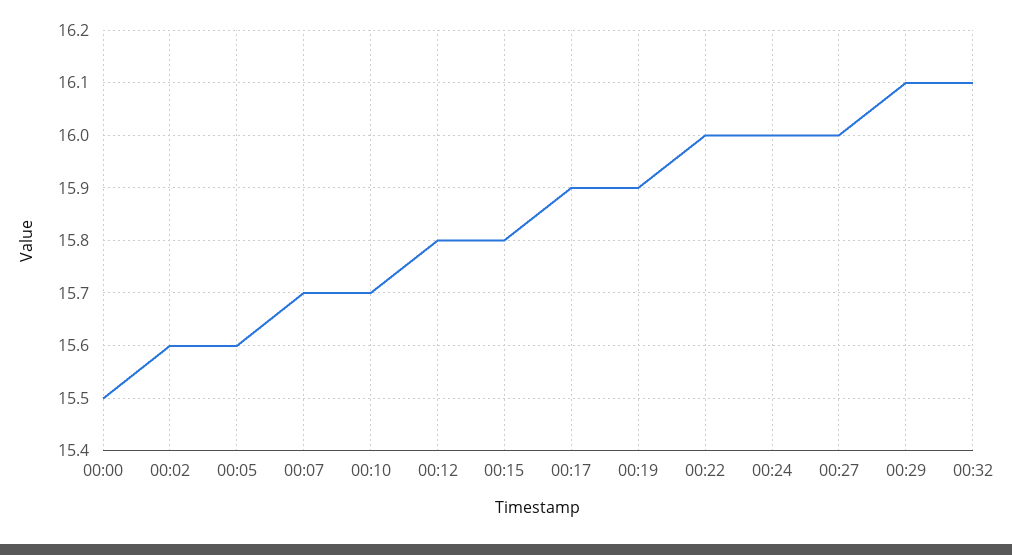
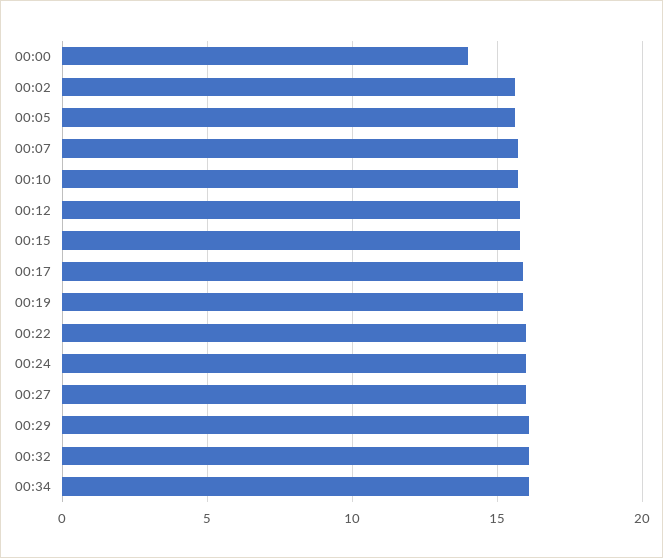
00:00: 15.5 -> 14
00:34: none -> 16

